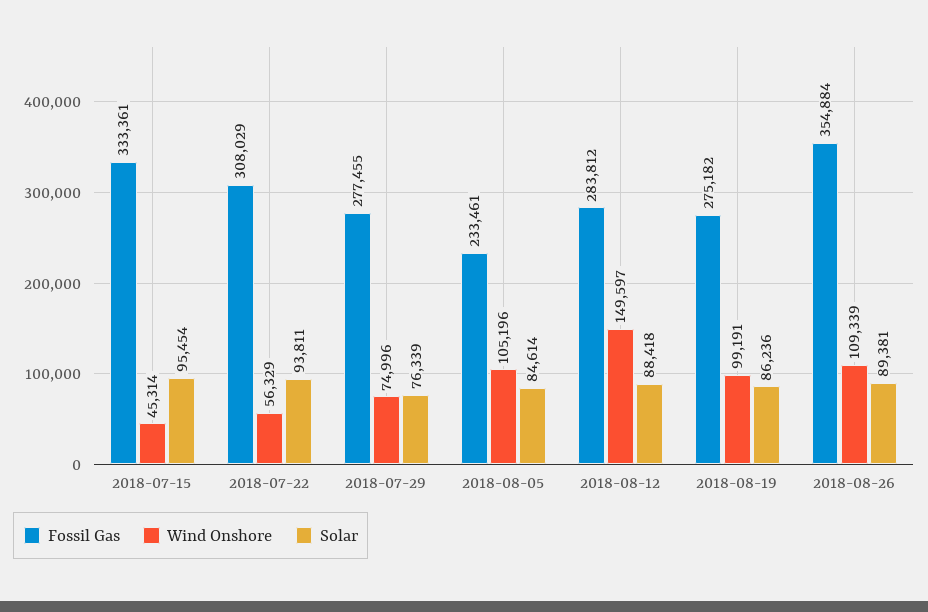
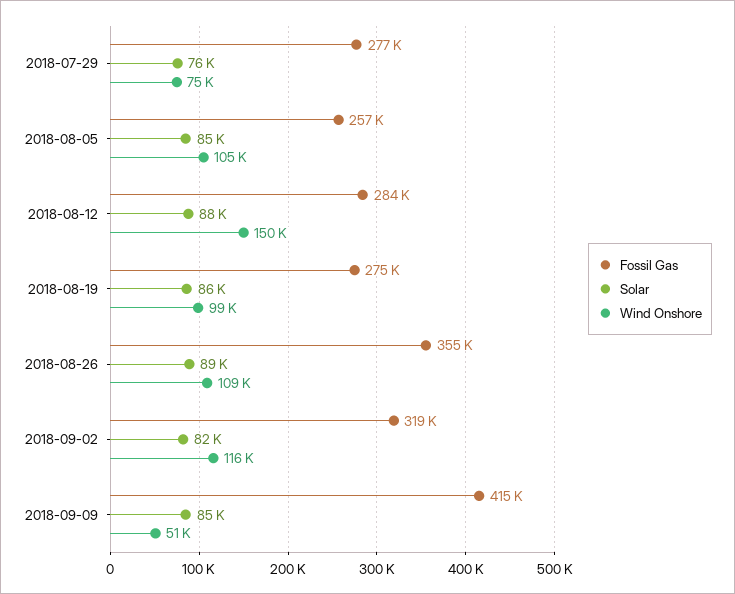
Fossil Gas, 2018-07-15: 333361 -> none
Wind Onshore, 2018-07-15: 45314 -> none
Solar, 2018-07-15: 95454 -> none
Fossil Gas, 2018-07-22: 308029 -> none
Wind Onshore, 2018-07-22: 56329 -> none
Solar, 2018-07-22: 93811 -> none
Fossil Gas, 2018-08-05: 233461 -> 257000
Fossil Gas, 2018-09-02: none -> 319000
Solar, 2018-09-02: none -> 82000
Wind Onshore, 2018-09-02: none -> 116000
Fossil Gas, 2018-09-09: none -> 415000
Solar, 2018-09-09: none -> 85000
Wind Onshore, 2018-09-09: none -> 51000

